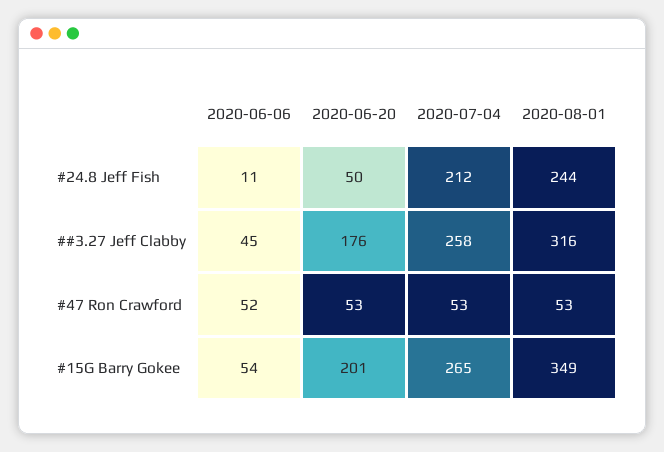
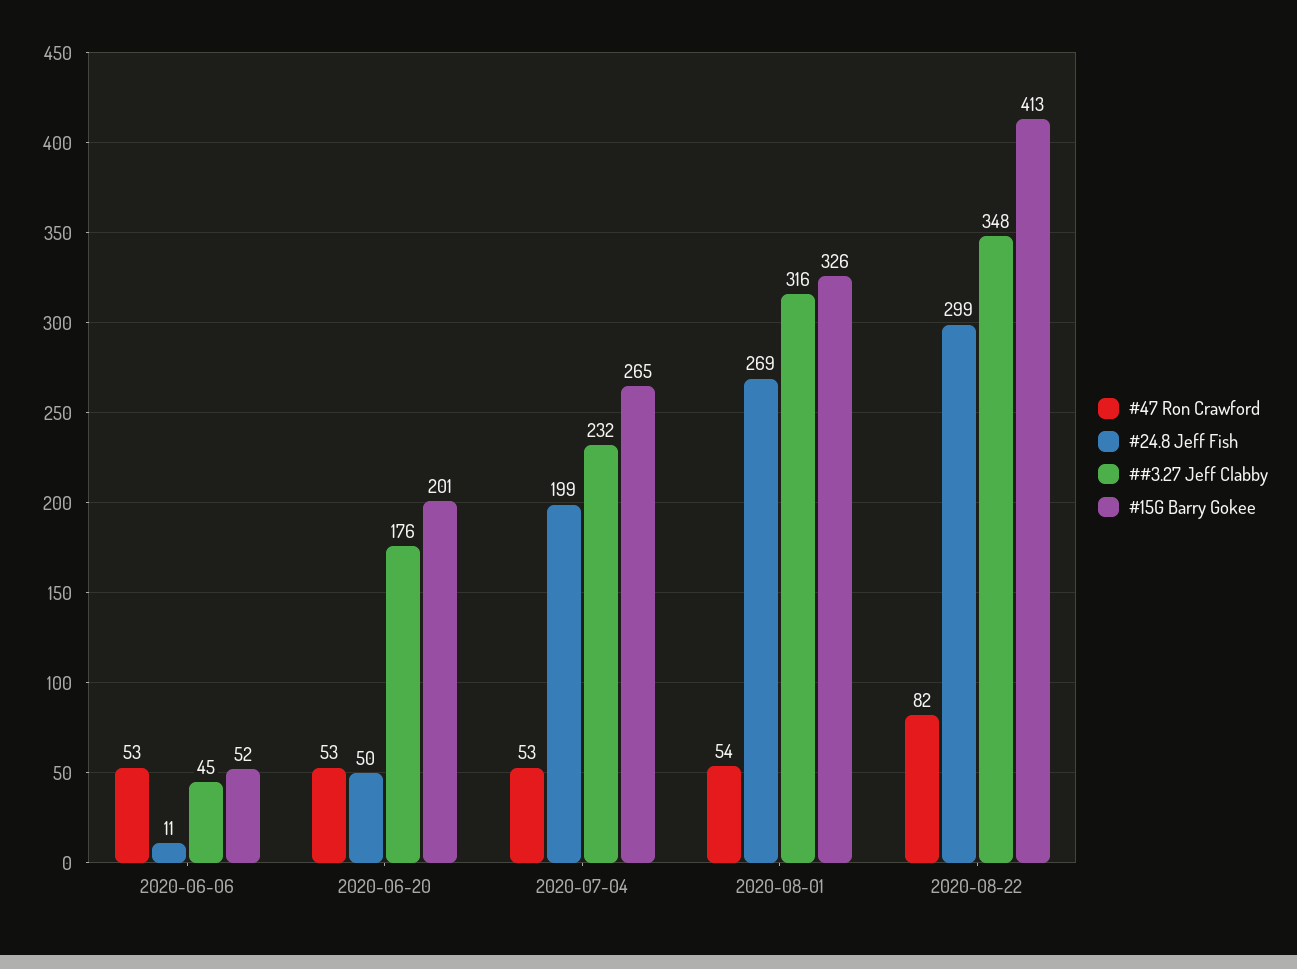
#24.8 Jeff Fish, 2020-07-04: 212 -> 199
#24.8 Jeff Fish, 2020-08-01: 244 -> 269
##3.27 Jeff Clabby, 2020-07-04: 258 -> 232
#47 Ron Crawford, 2020-06-06: 52 -> 53
#47 Ron Crawford, 2020-08-01: 53 -> 54
#15G Barry Gokee, 2020-06-06: 54 -> 52
#15G Barry Gokee, 2020-08-01: 349 -> 326
#47 Ron Crawford, 2020-08-22: none -> 82
#24.8 Jeff Fish, 2020-08-22: none -> 299
##3.27 Jeff Clabby, 2020-08-22: none -> 348
#15G Barry Gokee, 2020-08-22: none -> 413

